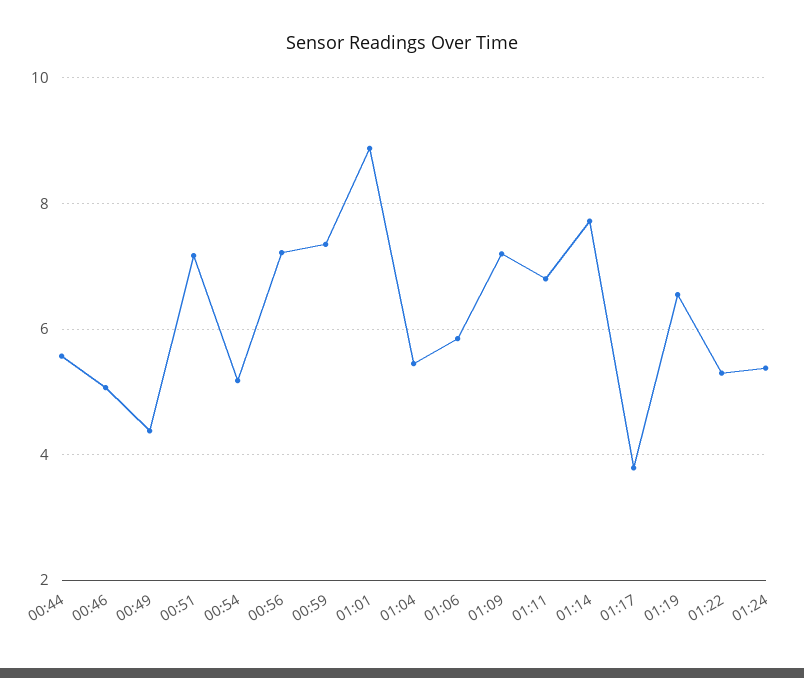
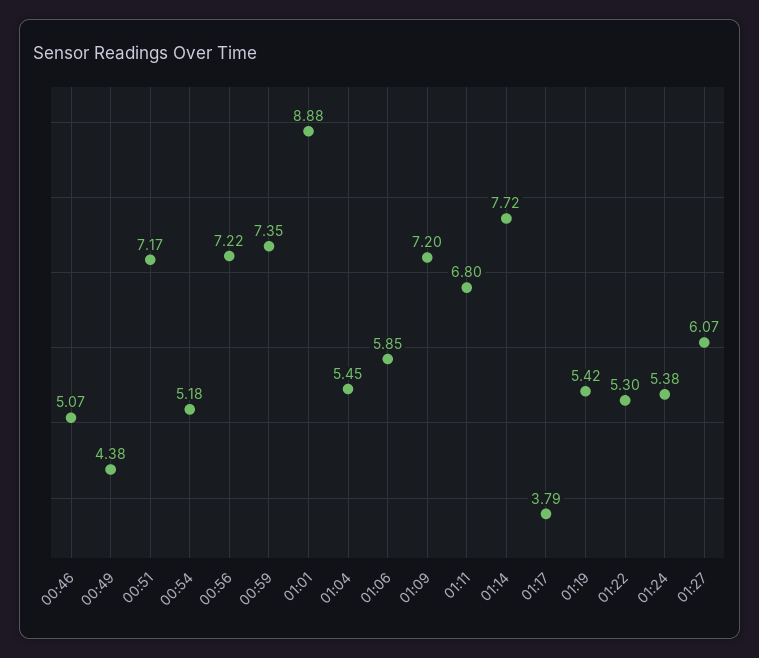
00:44: 5.6 -> none
01:19: 6.6 -> 5.42
01:27: none -> 6.07

